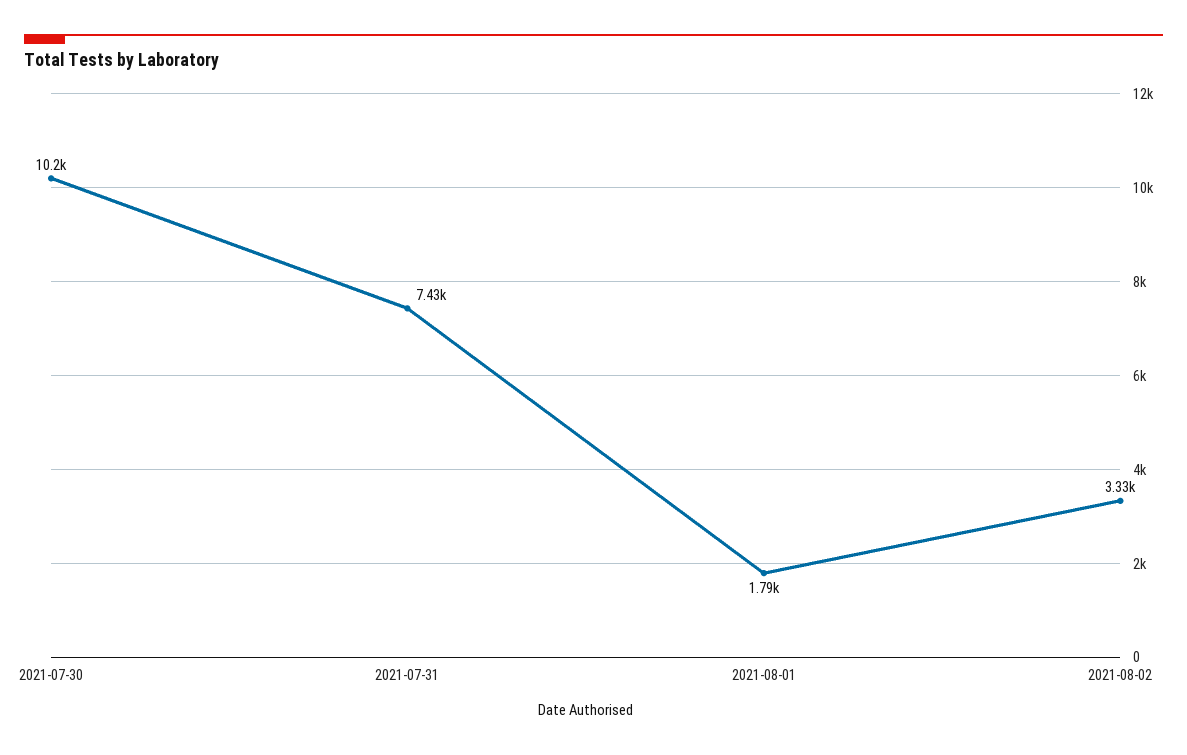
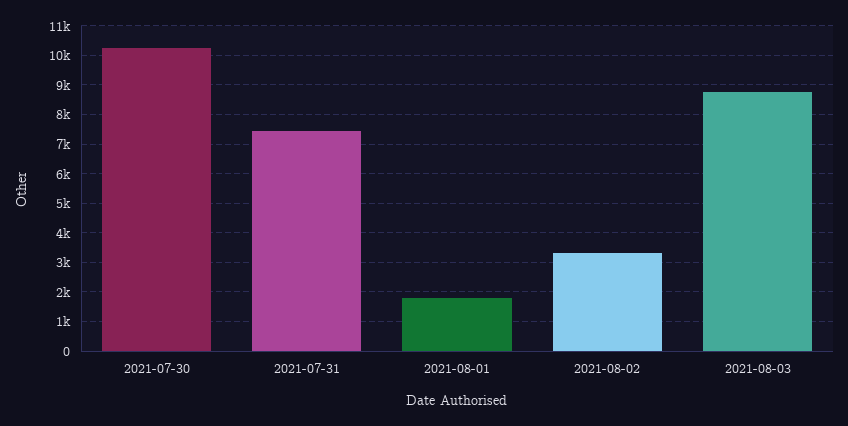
2021-08-03: none -> 8750

